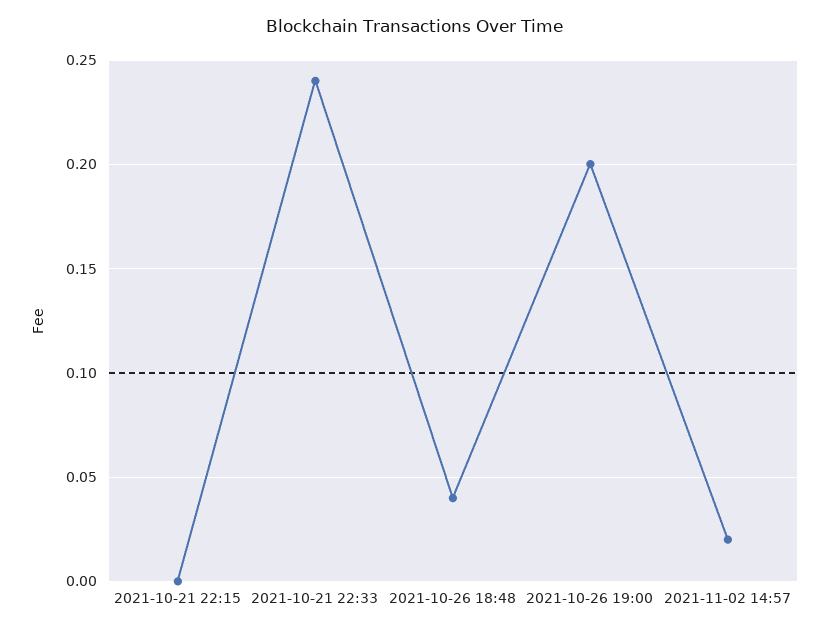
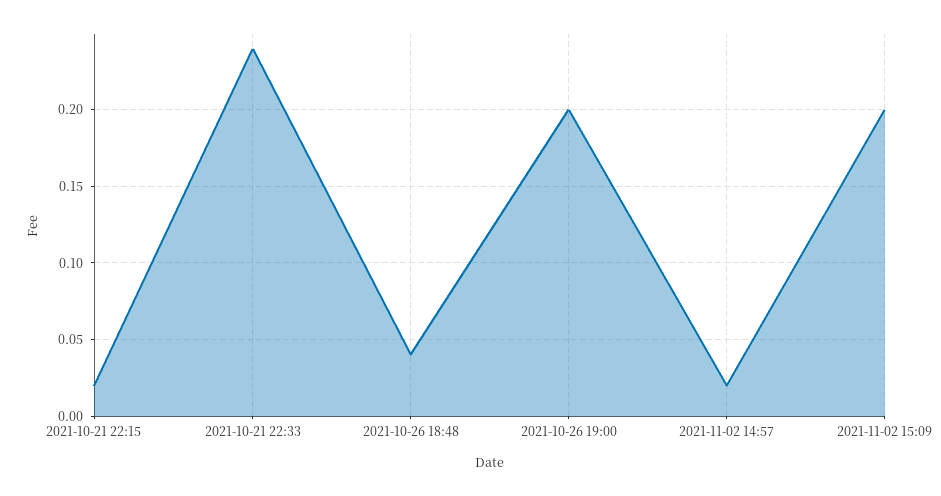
2021-10-21 22:15: 0 -> 0.02
2021-11-02 15:09: none -> 0.2

